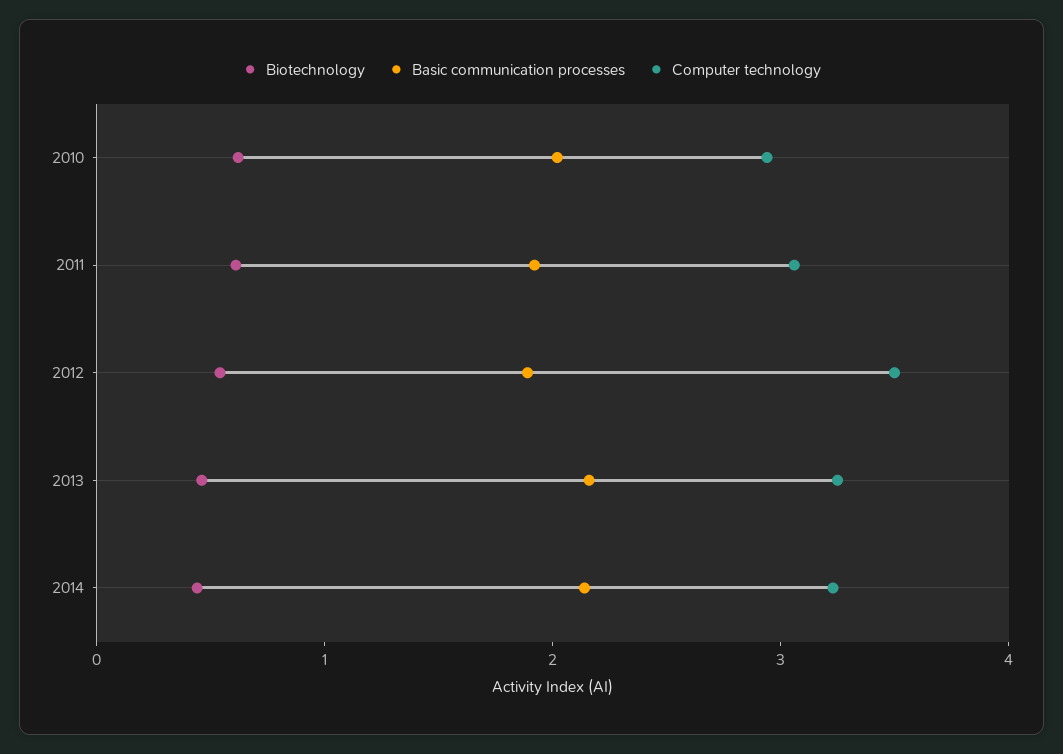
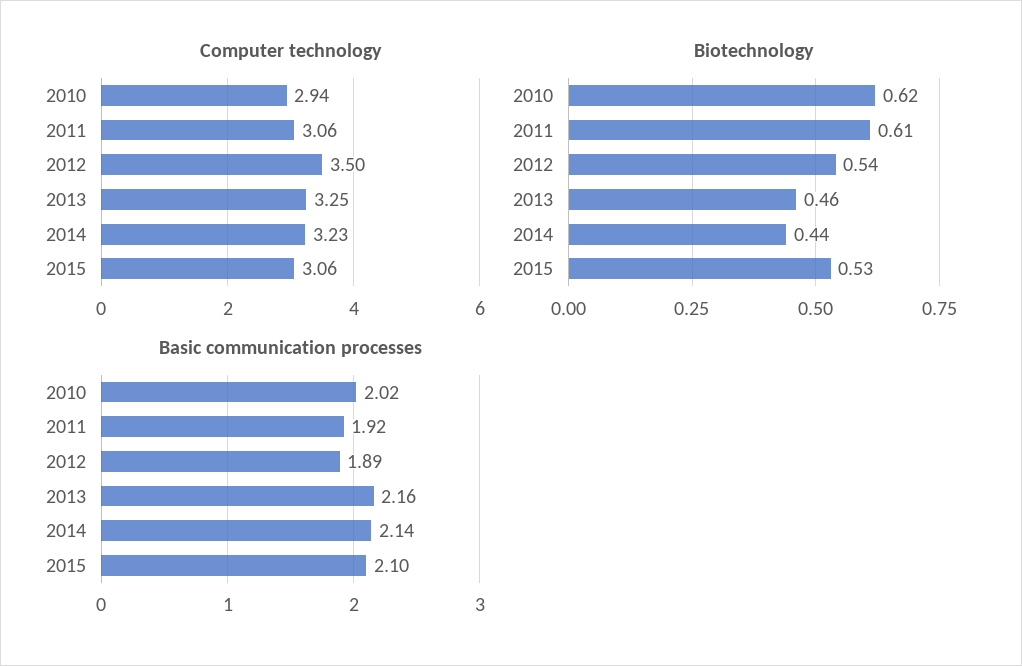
Computer technology, 2015: none -> 3.06
Biotechnology, 2015: none -> 0.53
Basic communication processes, 2015: none -> 2.1

